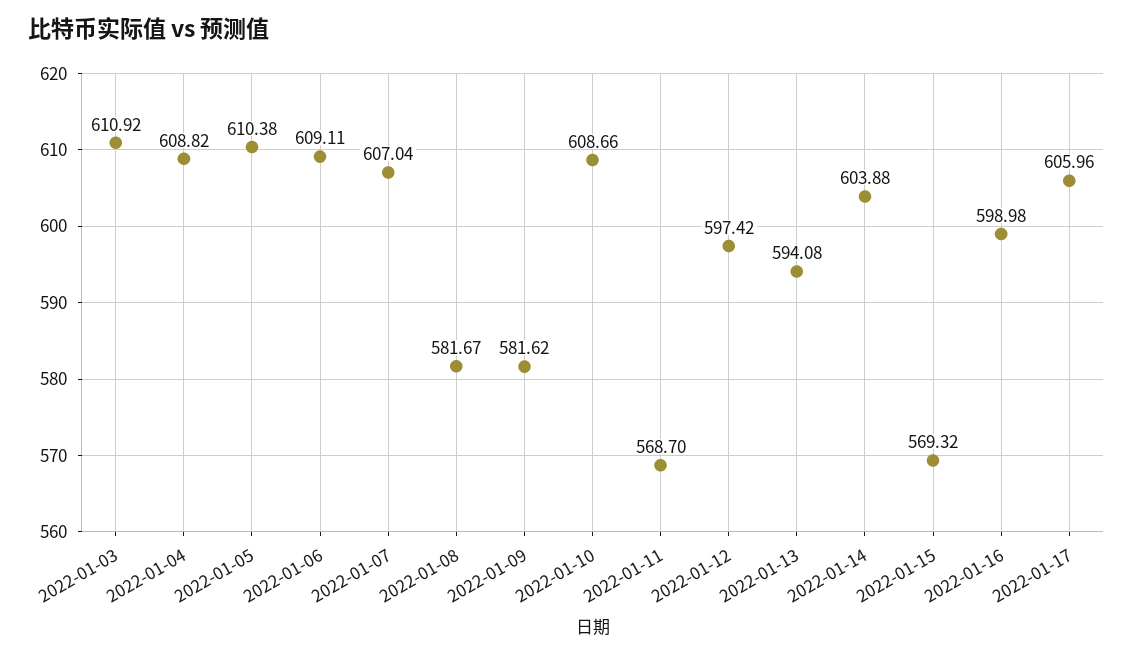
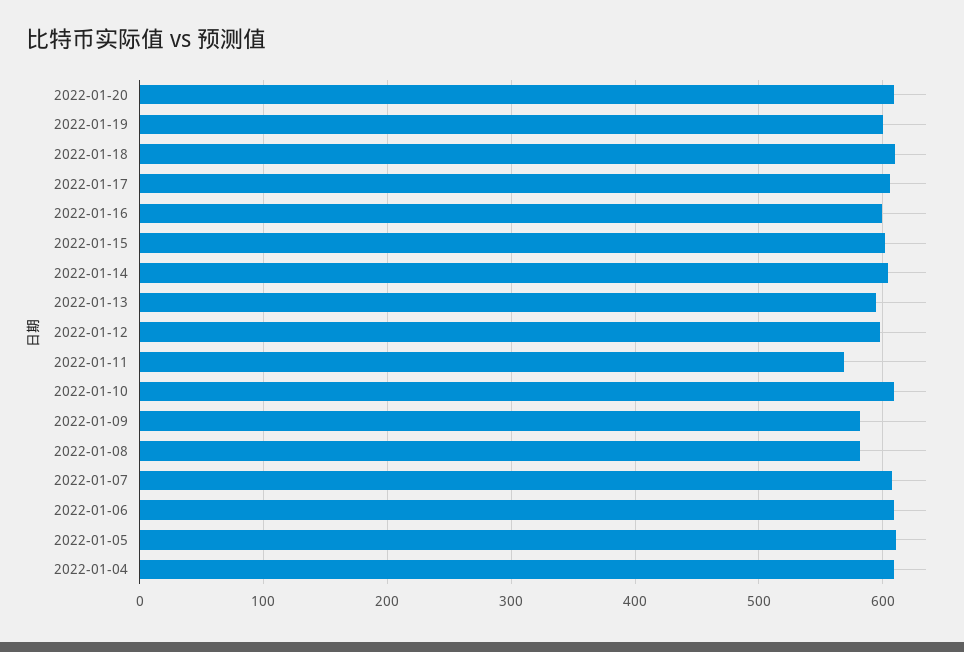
2022-01-03: 610.92 -> none
2022-01-15: 569.32 -> 600
2022-01-20: none -> 610
2022-01-19: none -> 600
2022-01-18: none -> 610

